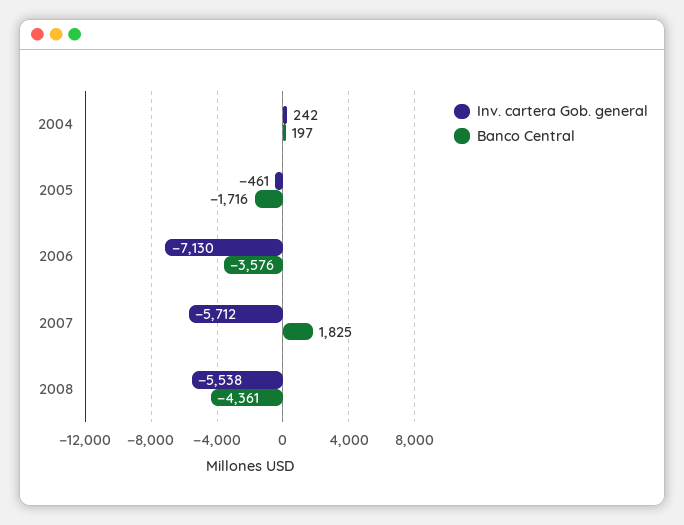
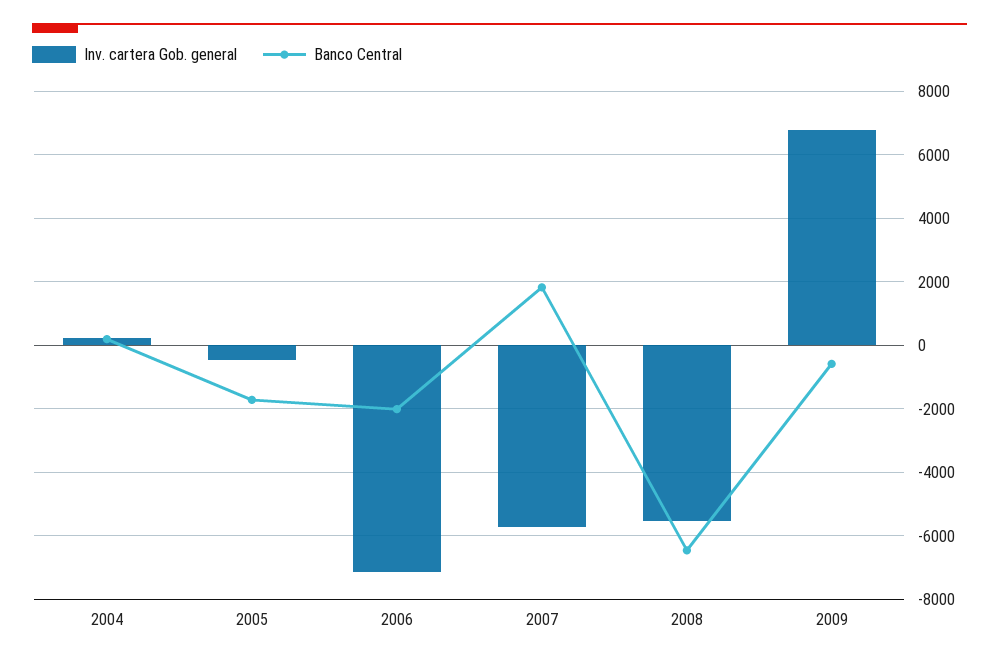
Banco Central, 2006: -3576 -> -2000
Banco Central, 2008: -4361 -> -6400
Inv. cartera Gob. general, 2009: none -> 6800
Banco Central, 2009: none -> -600

